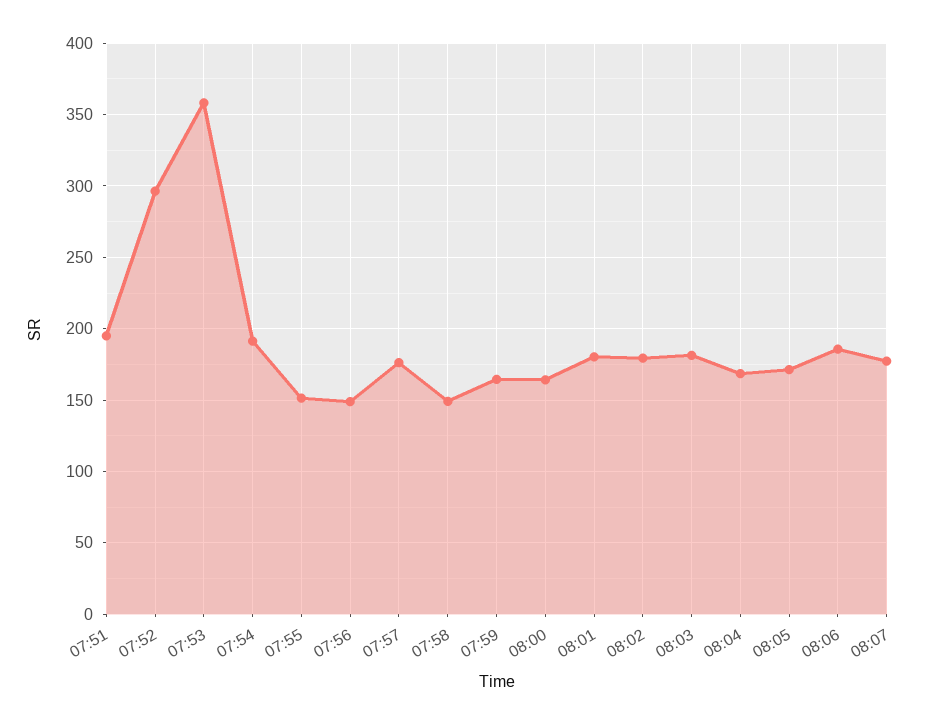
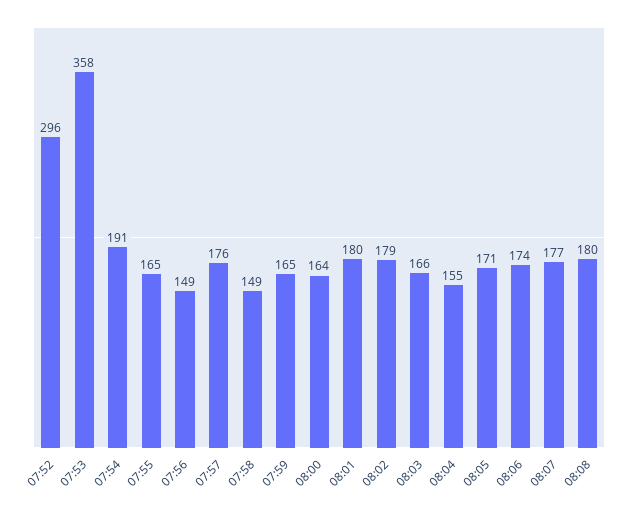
07:51: 195 -> none
07:55: 150 -> 165
08:03: 180 -> 166
08:04: 170 -> 155
08:06: 185 -> 174
08:08: none -> 180

